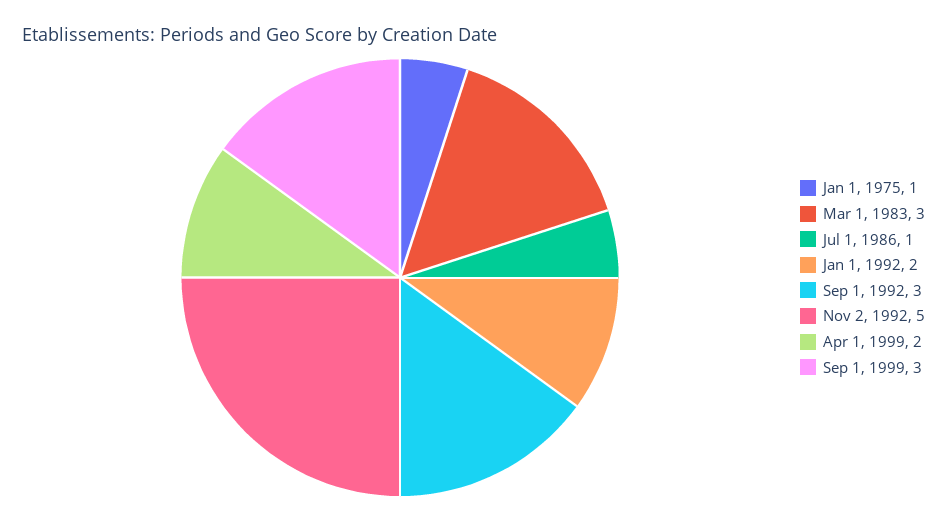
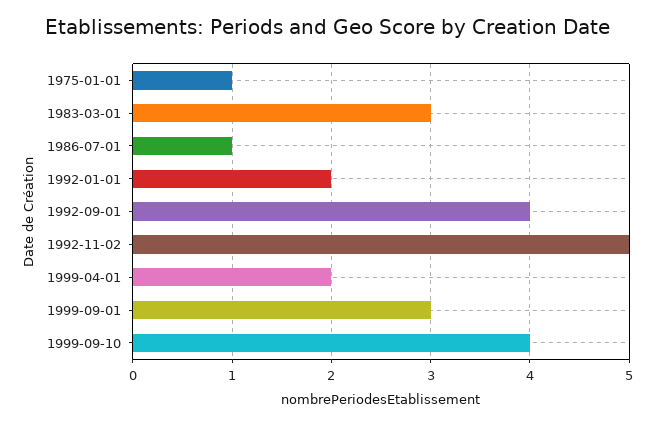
Sep 1, 1992: 3 -> 4
1999-09-10: none -> 4

